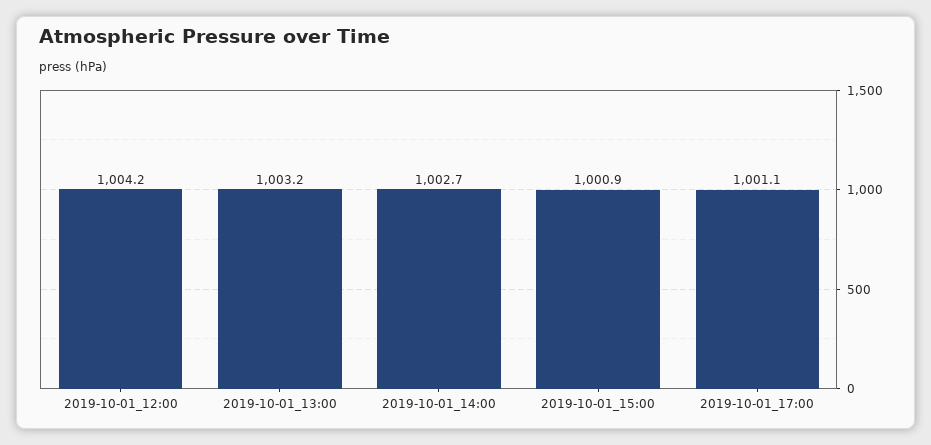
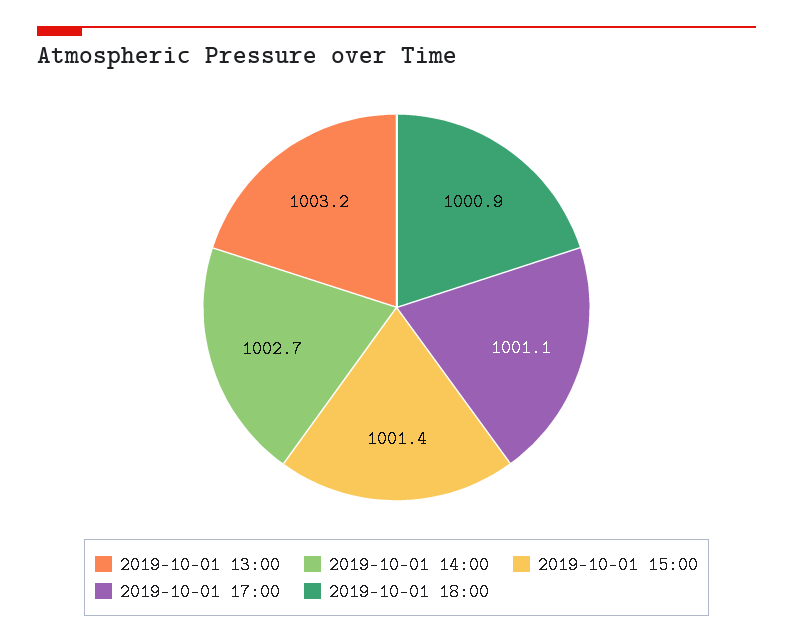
2019-10-01_12:00: 1004.2 -> none
2019-10-01_15:00: 1000.9 -> 1001.4
2019-10-01 18:00: none -> 1000.9

